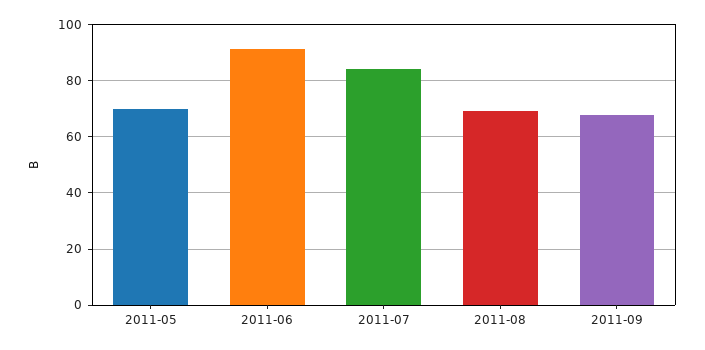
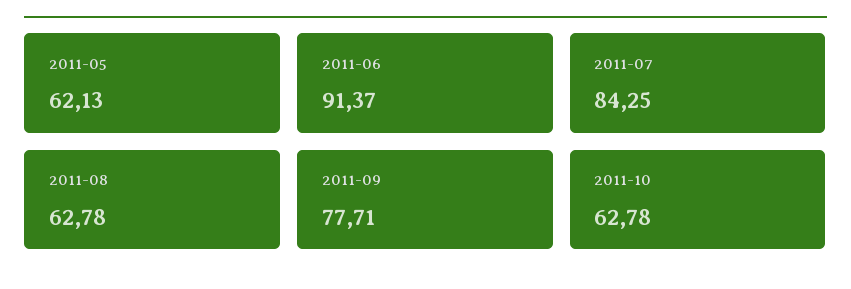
2011-05: 70 -> 62.13
2011-08: 70 -> 62.78
2011-09: 67.5 -> 77.71
2011-10: none -> 62.78

